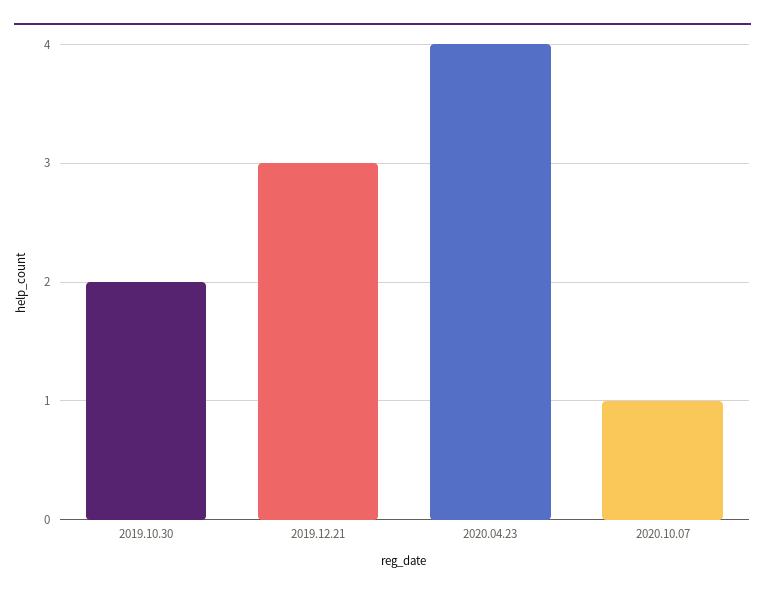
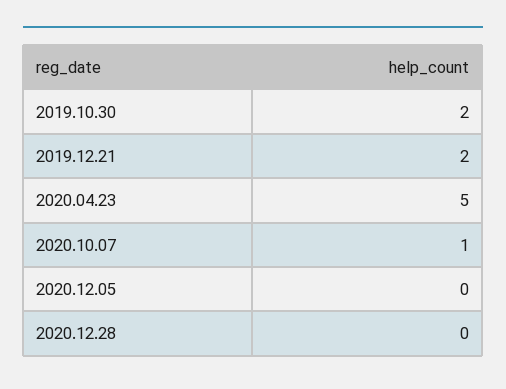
2019.12.21: 3 -> 2
2020.04.23: 4 -> 5
2020.12.05: none -> 0
2020.12.28: none -> 0

